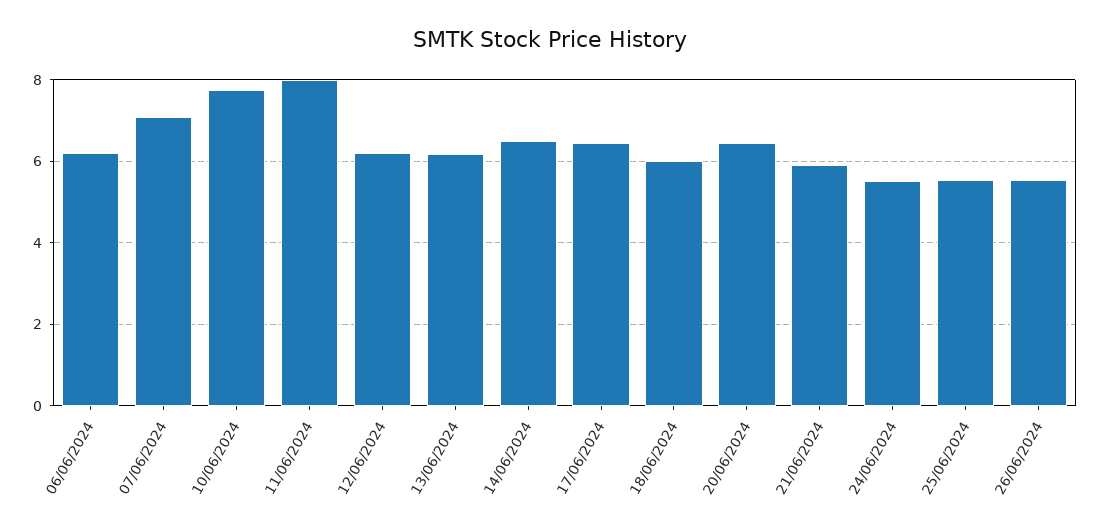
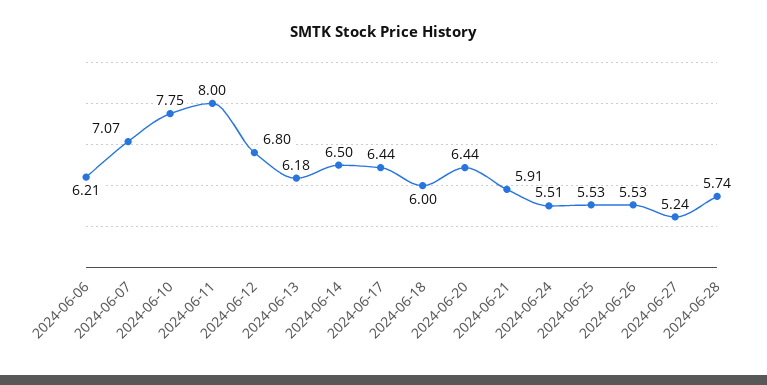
12/06/2024: 6.2 -> 6.8
2024-06-27: none -> 5.24
2024-06-28: none -> 5.74

